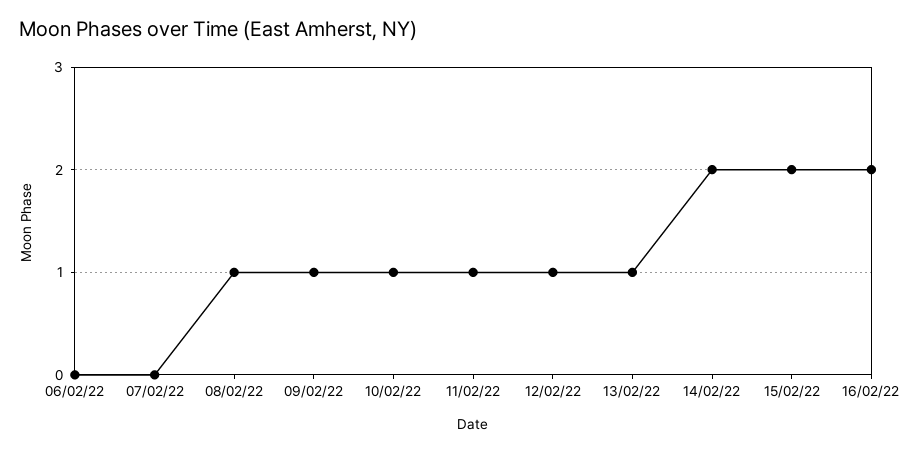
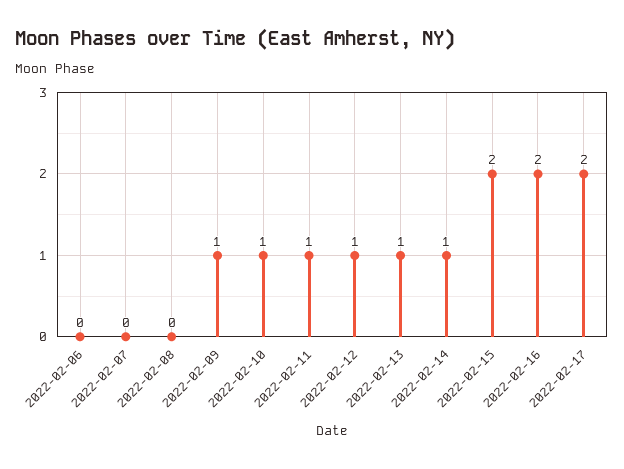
08/02/22: 1 -> 0
14/02/22: 2 -> 1
2022-02-17: none -> 2

